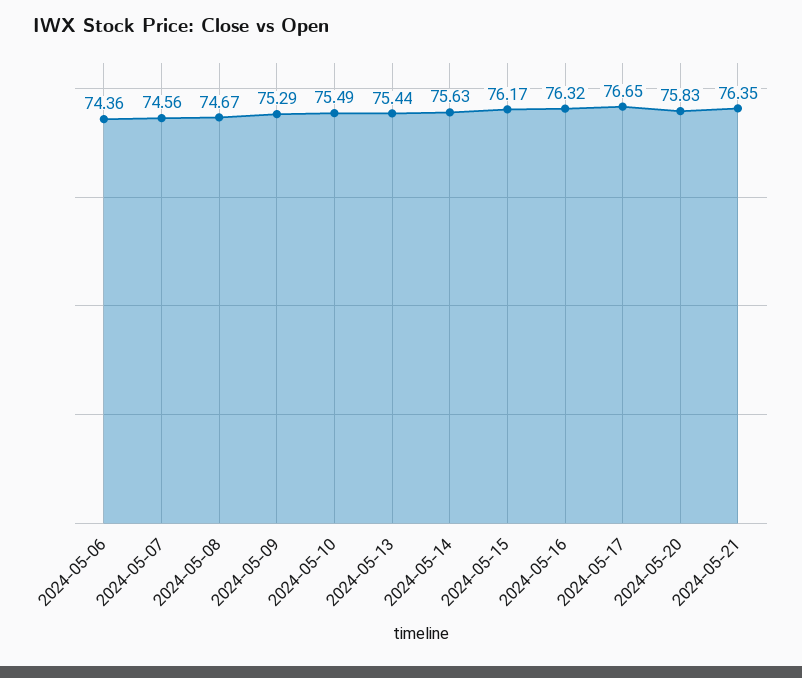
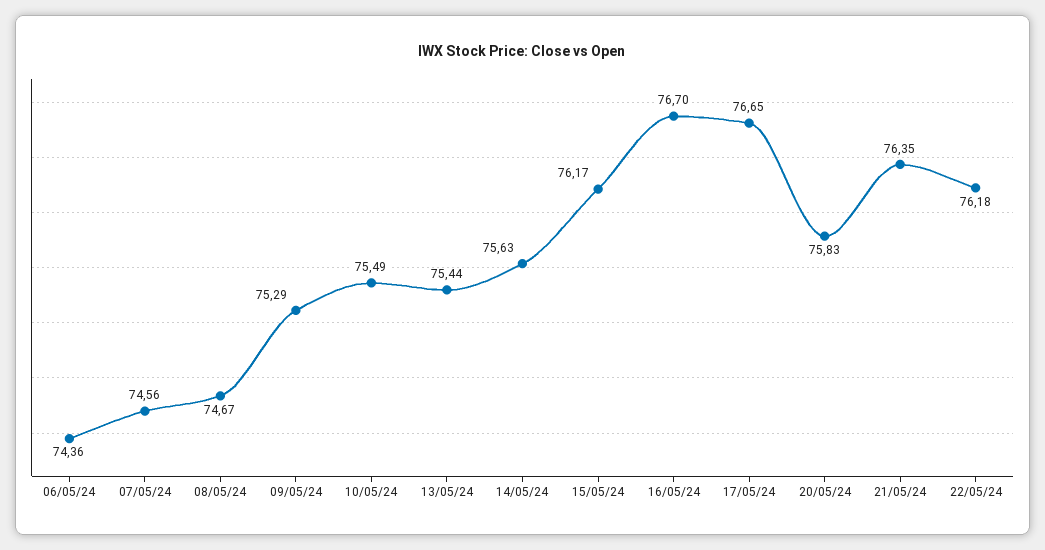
2024-05-16: 76.32 -> 76.7
22/05/24: none -> 76.18

